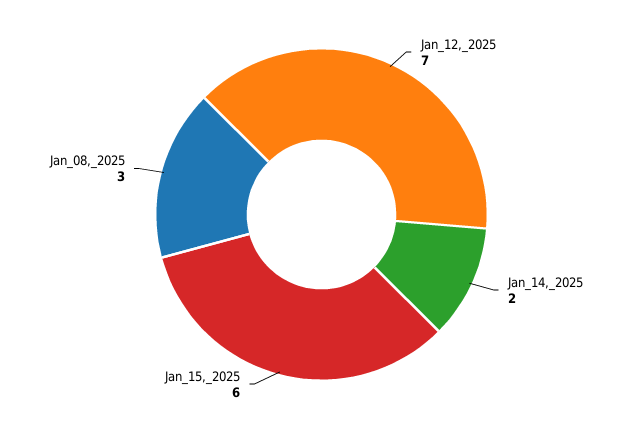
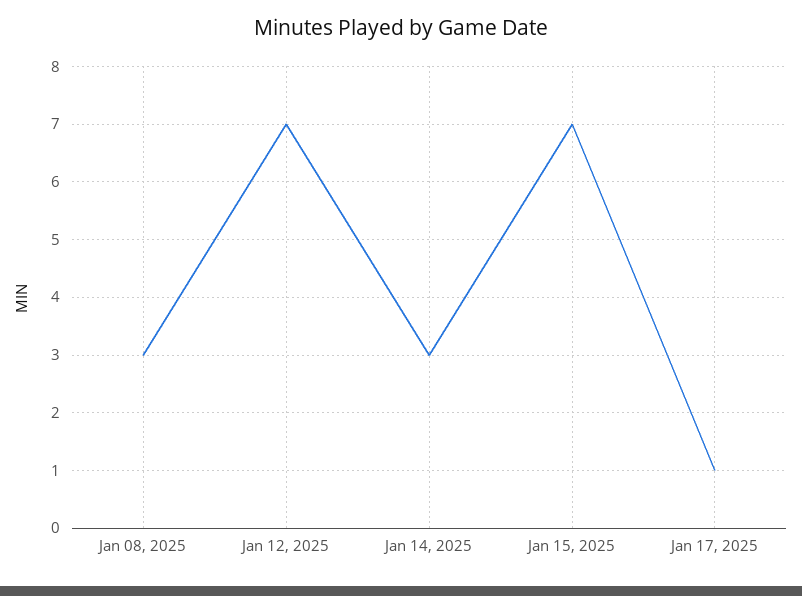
Jan_14,_2025: 2 -> 3
Jan_15,_2025: 6 -> 7
Jan 17, 2025: none -> 1

